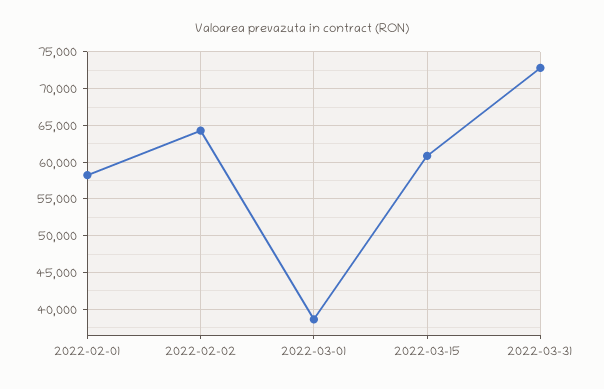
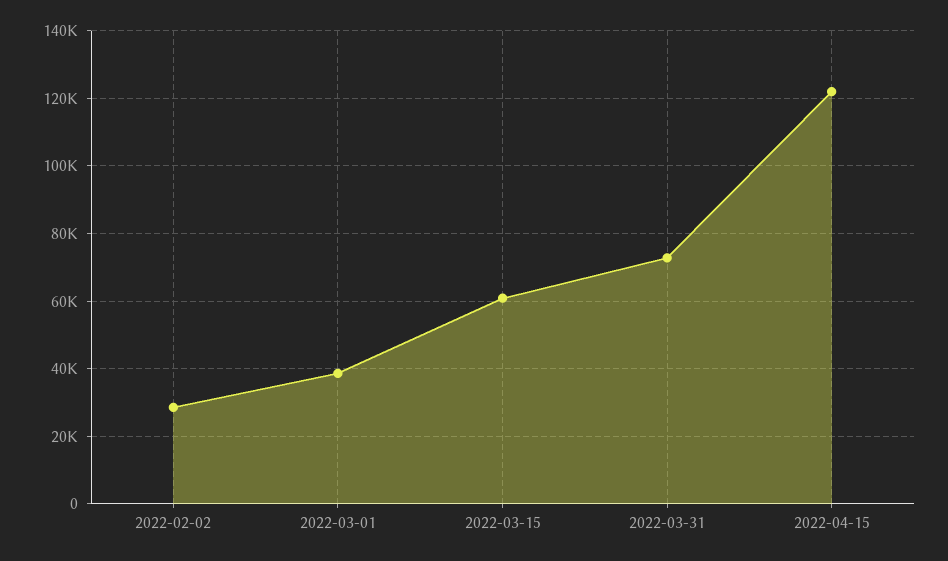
2022-02-01: 58000 -> none
2022-02-02: 64000 -> 28000
2022-04-15: none -> 122000

